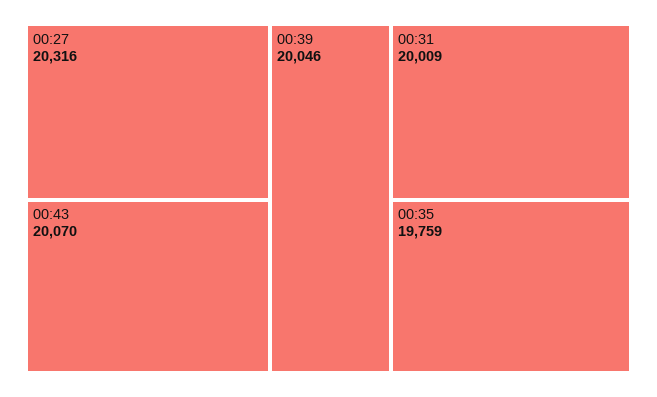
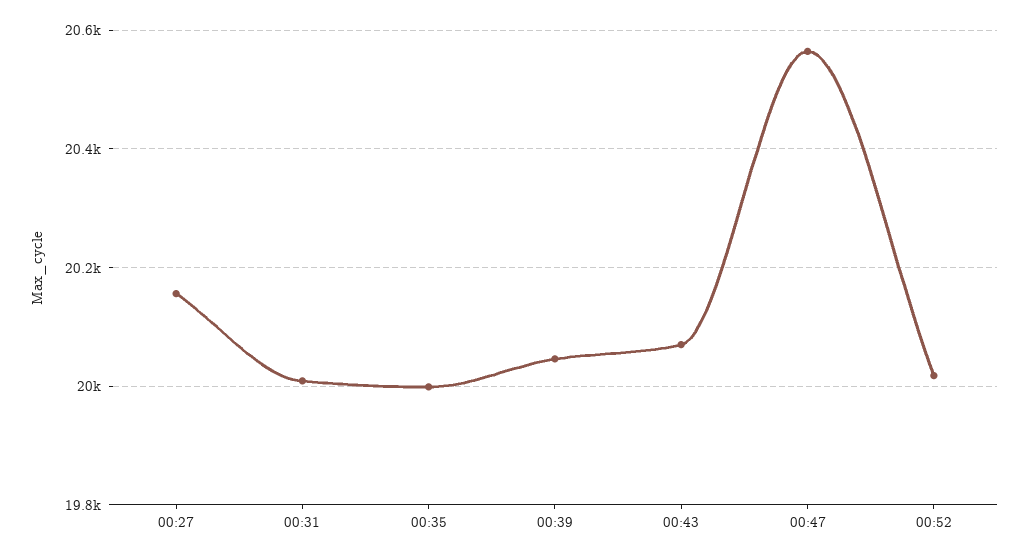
00:27: 20316 -> 20160
00:35: 19759 -> 20000
00:47: none -> 20560
00:52: none -> 20020

